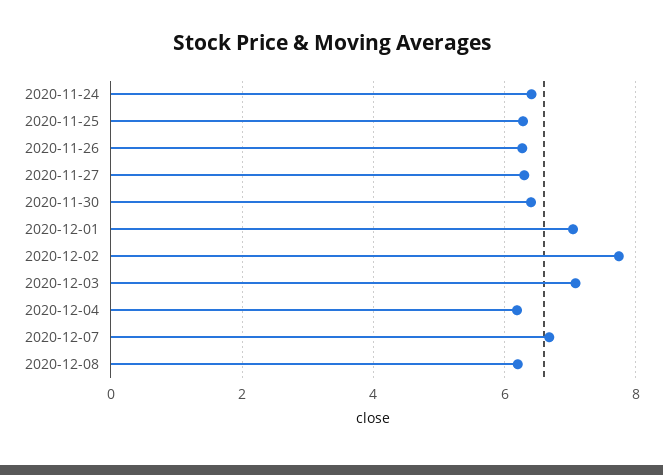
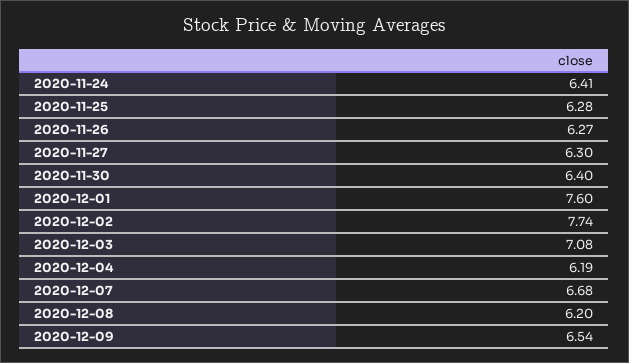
2020-12-01: 7 -> 7.6
2020-12-09: none -> 6.54

